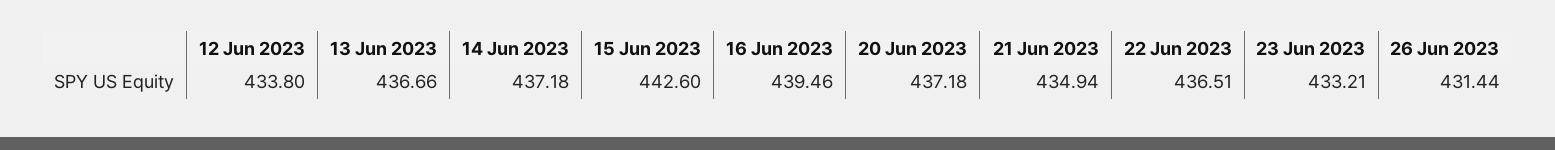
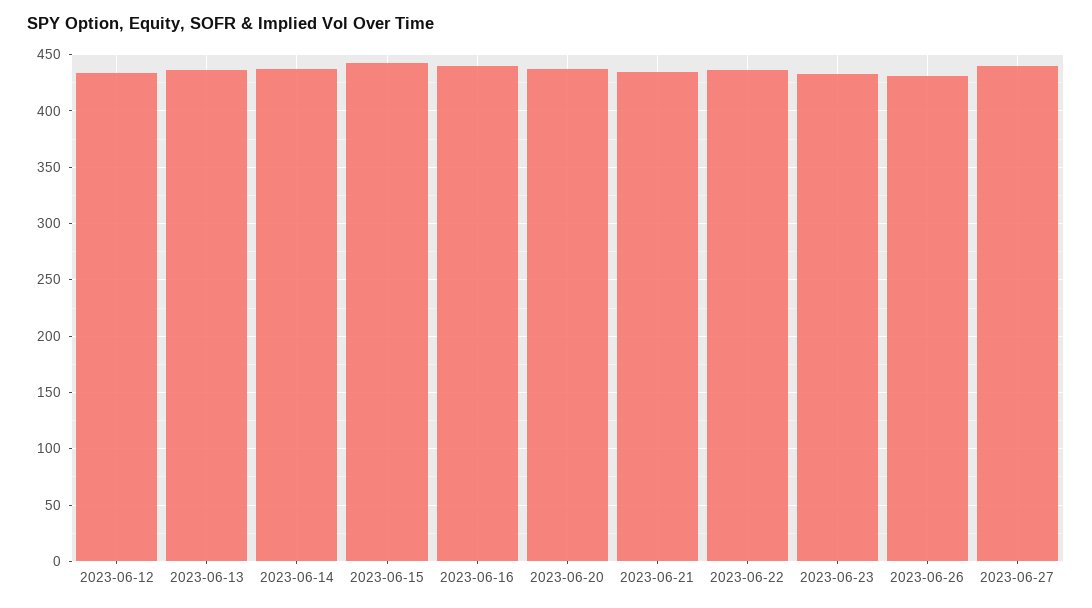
2023-06-27: none -> 440

